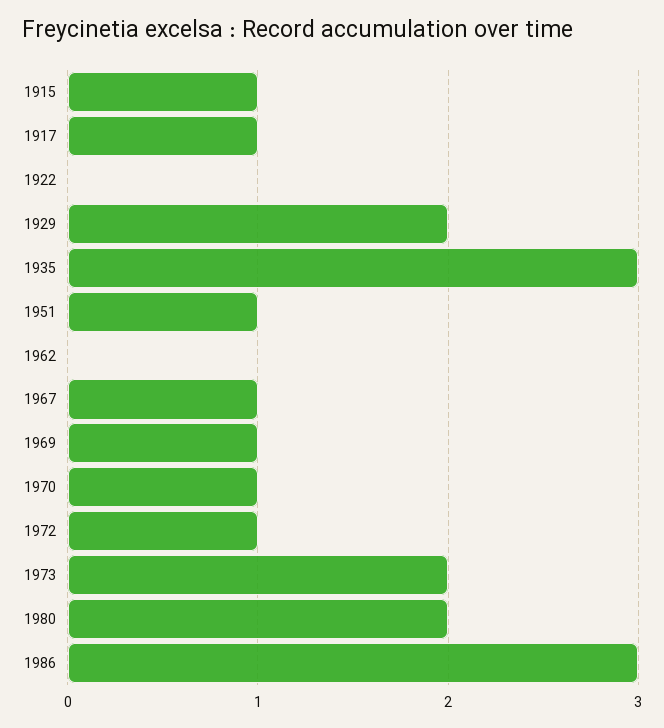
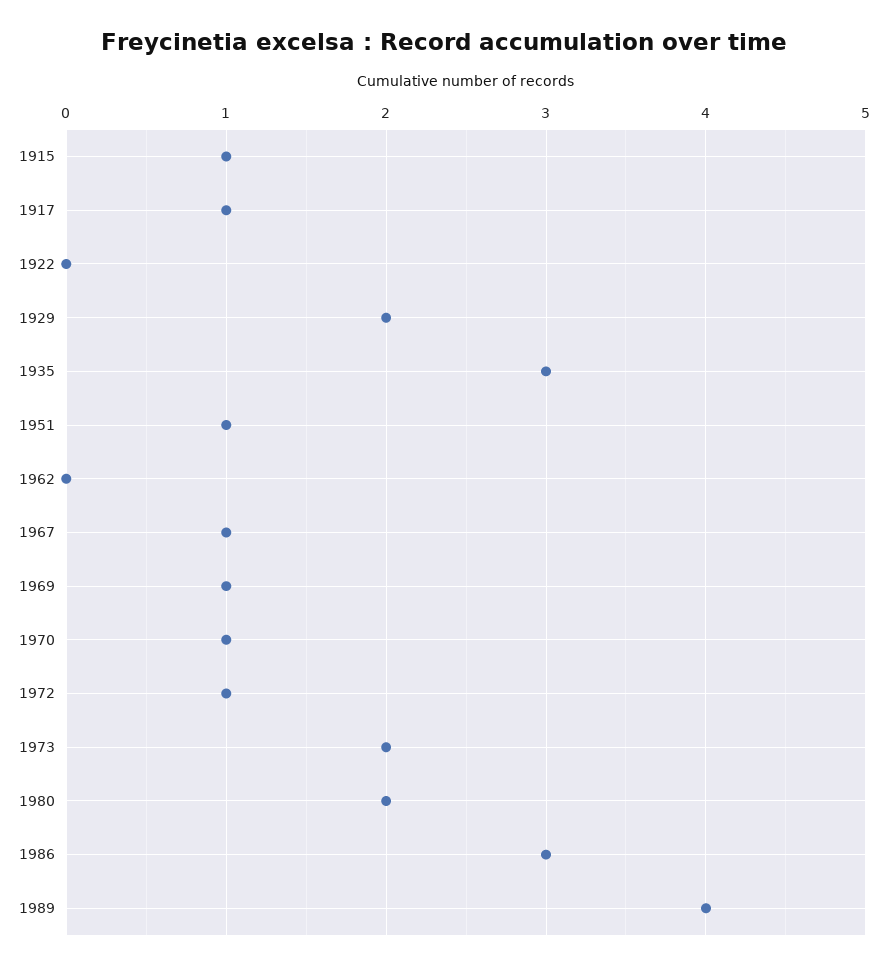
1989: none -> 4

